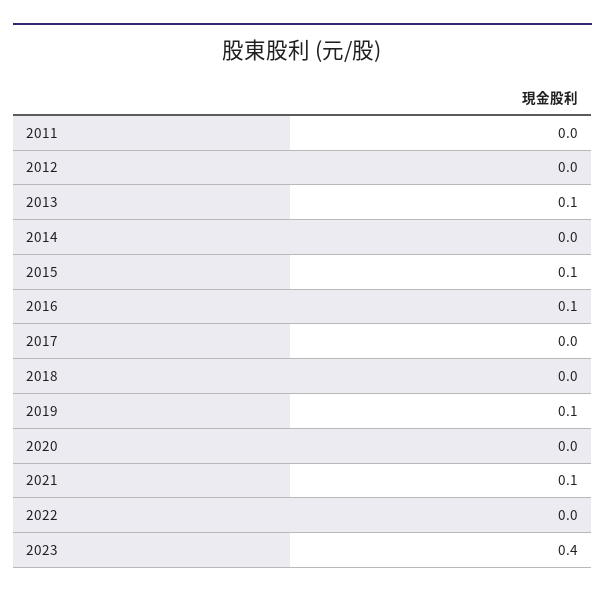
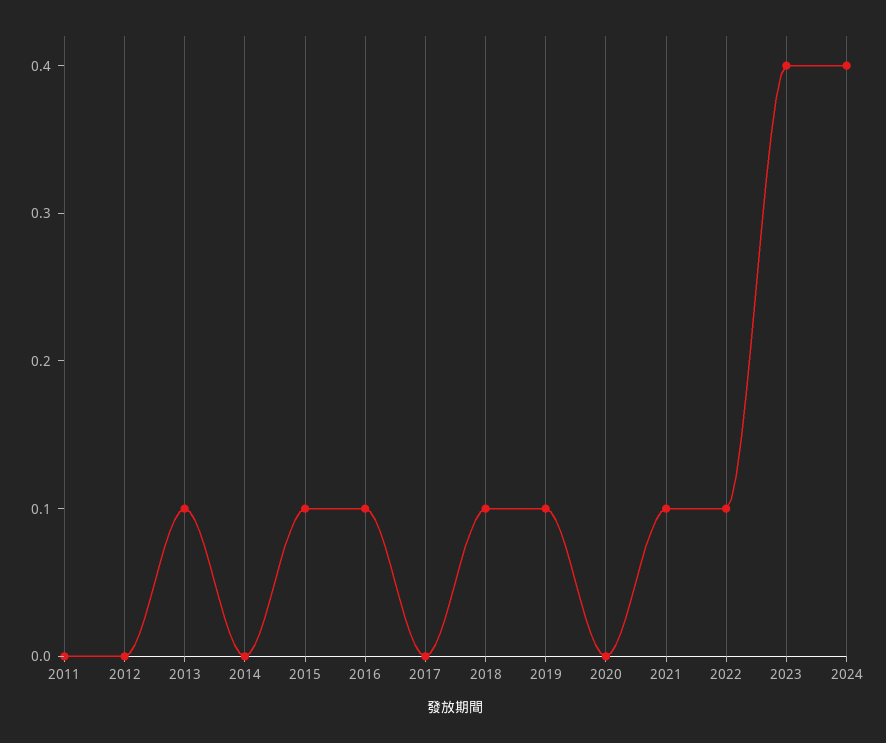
2018: 0 -> 0.1
2022: 0 -> 0.1
2024: none -> 0.4

